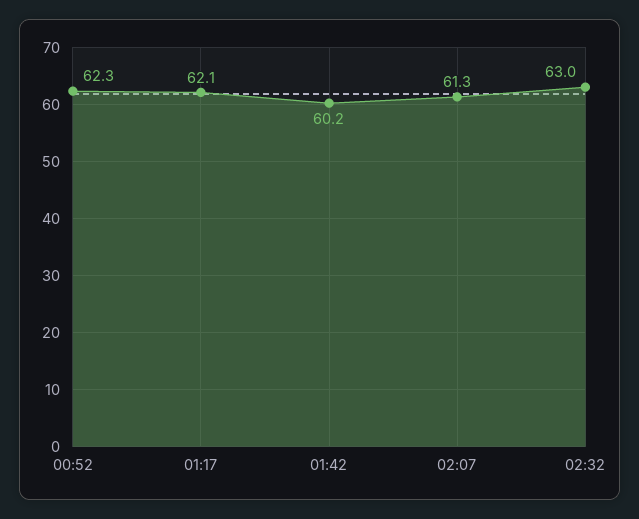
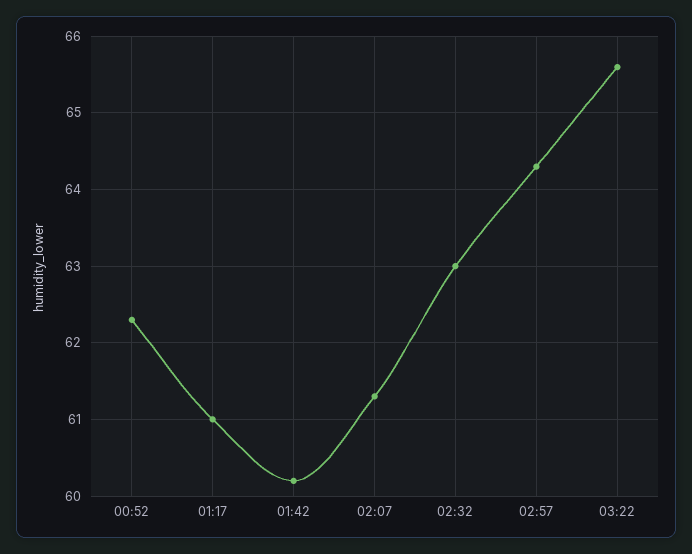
01:17: 62.1 -> 61
02:57: none -> 64.3
03:22: none -> 65.6

